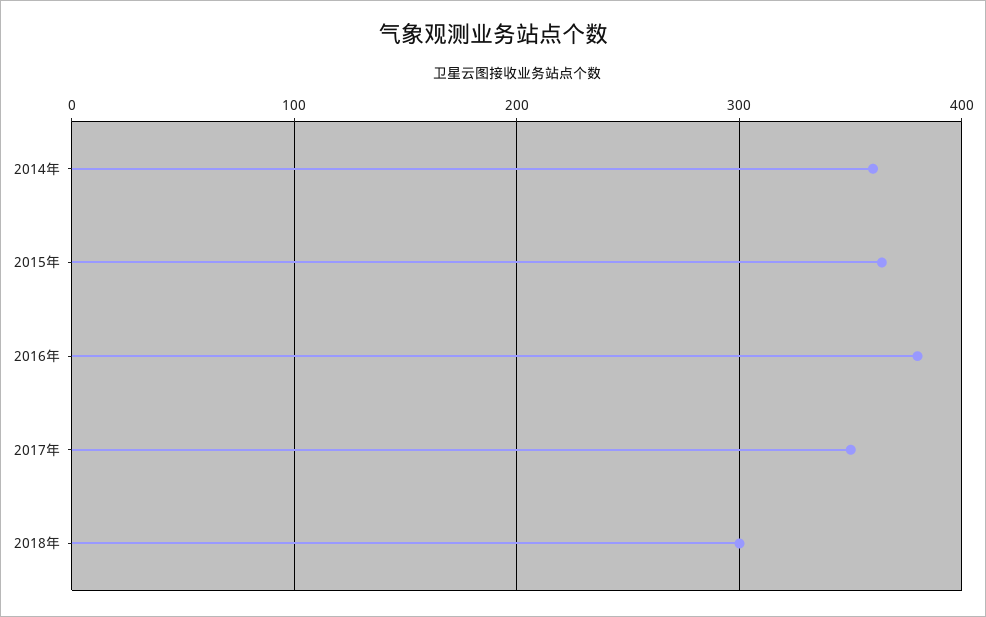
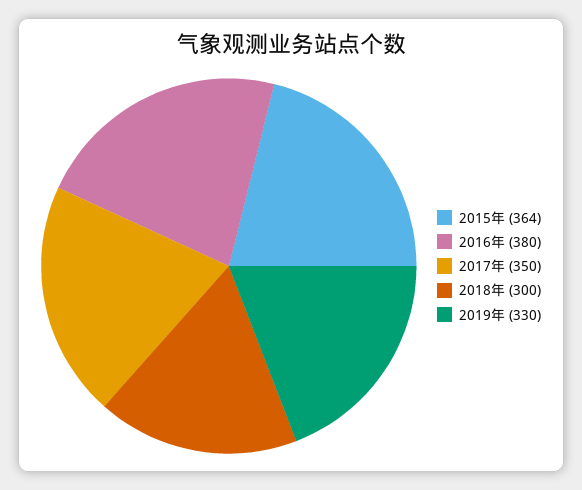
2014年: 360 -> none
2019年: none -> 330

